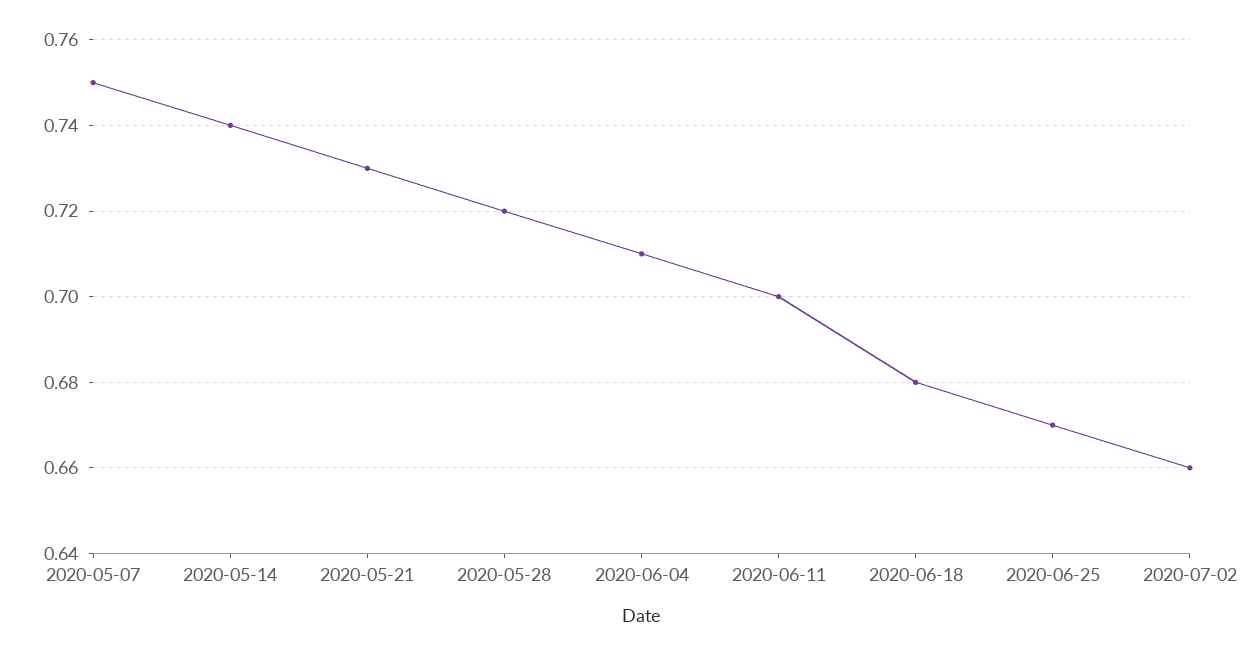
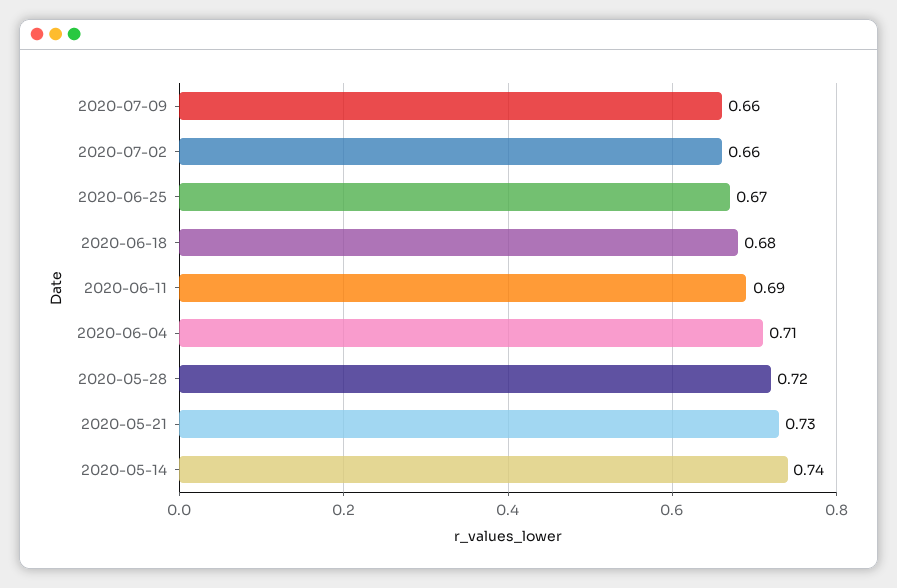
2020-05-07: 0.75 -> none
2020-06-11: 0.7 -> 0.69
2020-07-09: none -> 0.66

